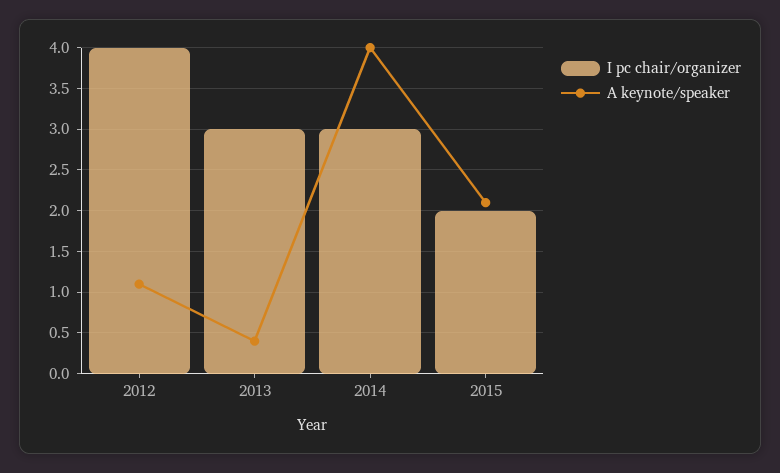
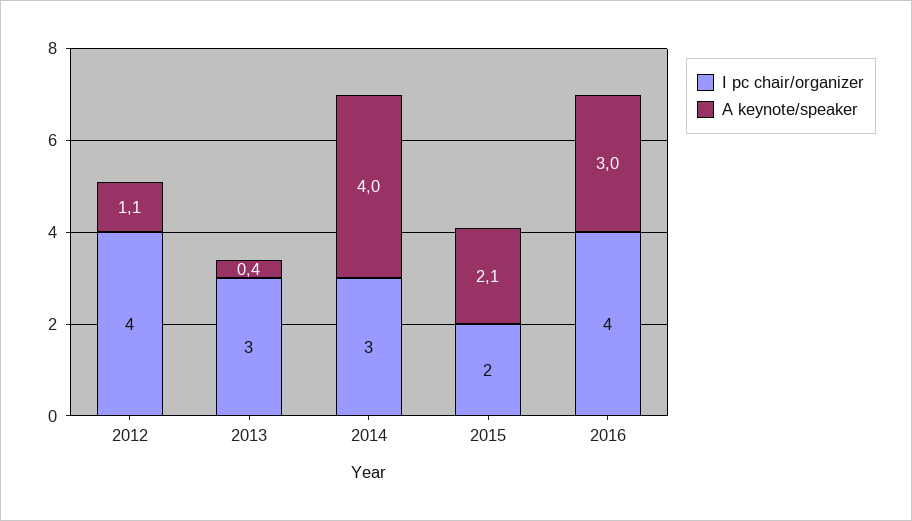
I pc chair/organizer, 2016: none -> 4
A keynote/speaker, 2016: none -> 3

